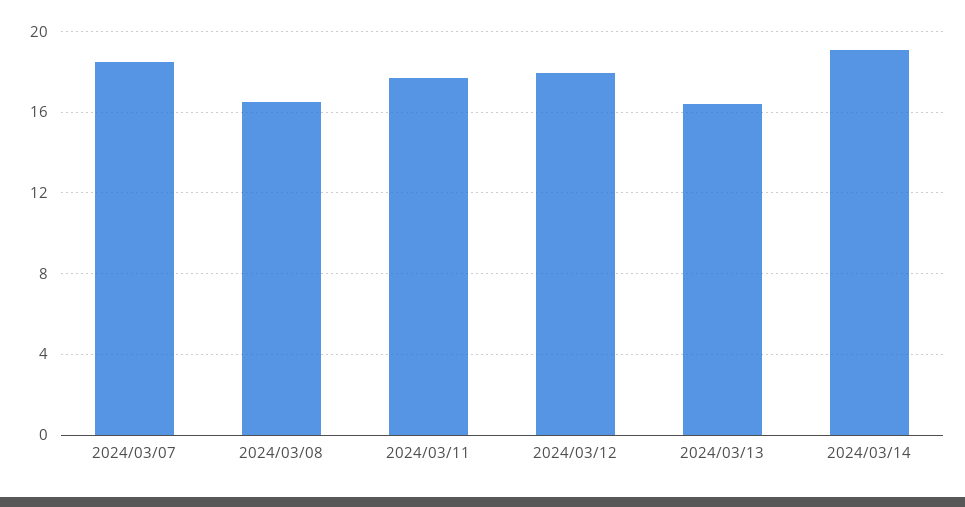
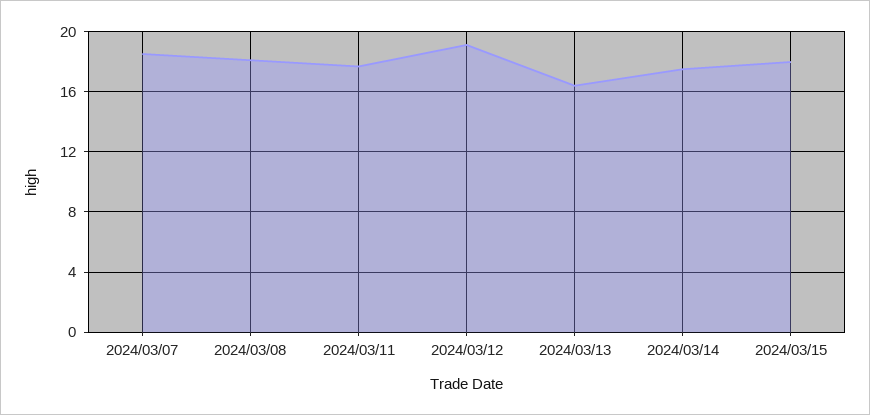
2024/03/08: 16.5 -> 18
2024/03/12: 18 -> 19
2024/03/14: 19 -> 17.5
2024/03/15: none -> 18

